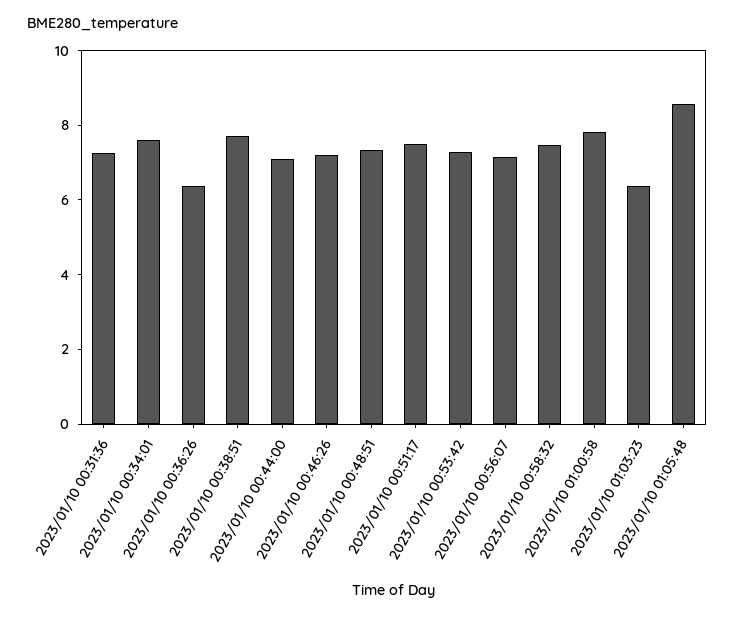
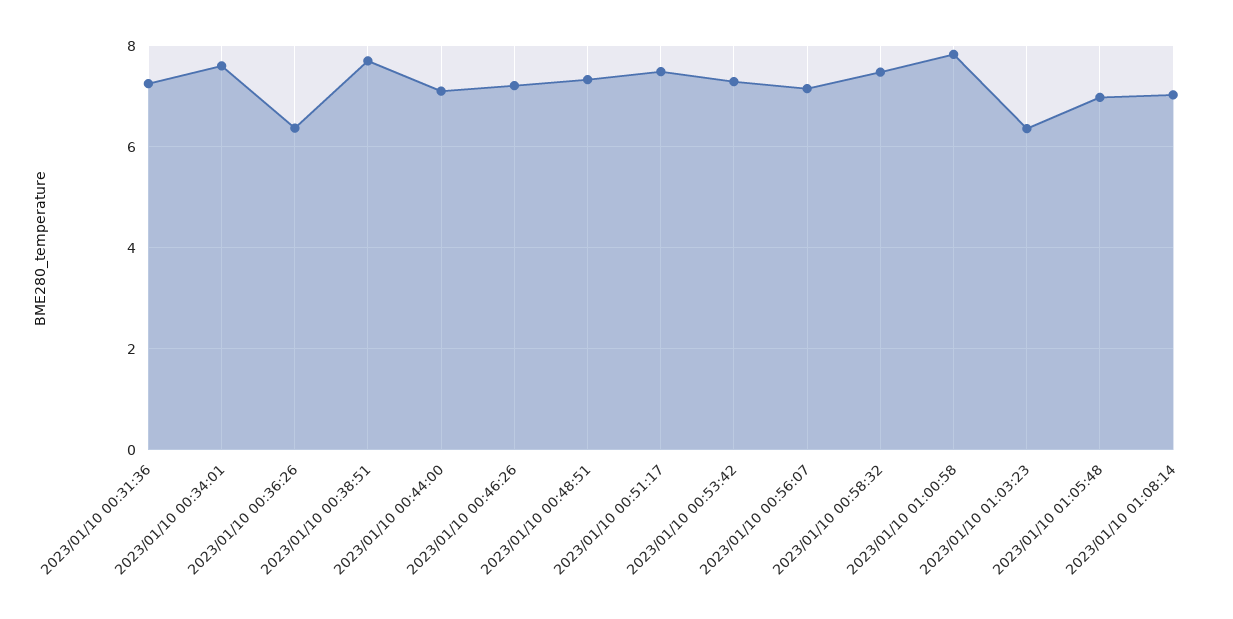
2023/01/10 01:05:48: 8.5 -> 7
2023/01/10 01:08:14: none -> 7

